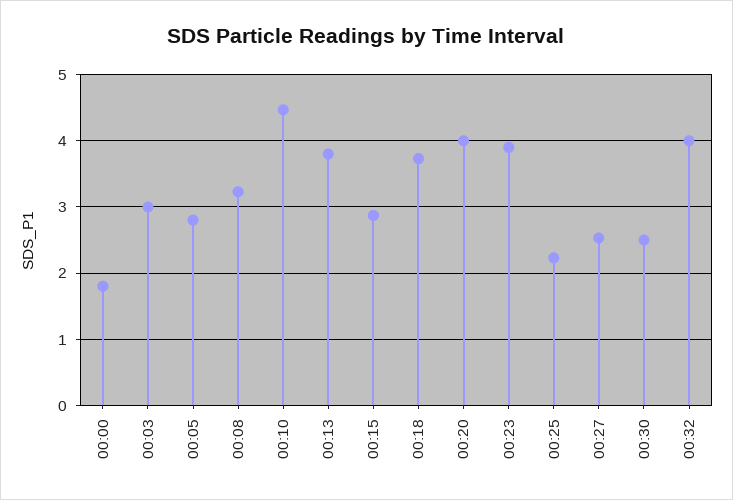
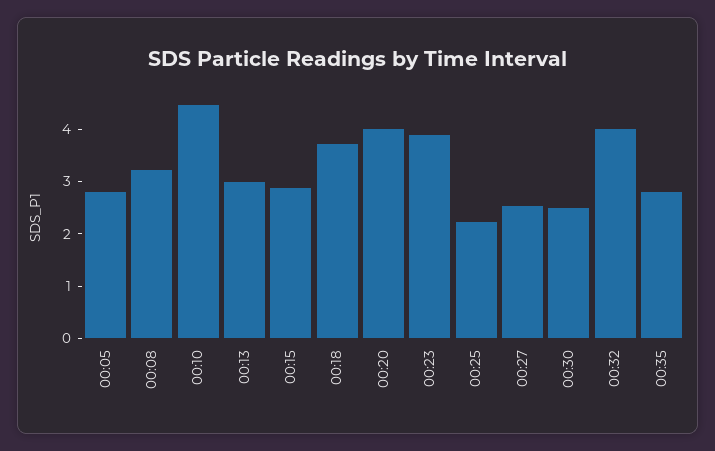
00:00: 1.8 -> none
00:03: 3 -> none
00:13: 3.8 -> 3
00:35: none -> 2.8

